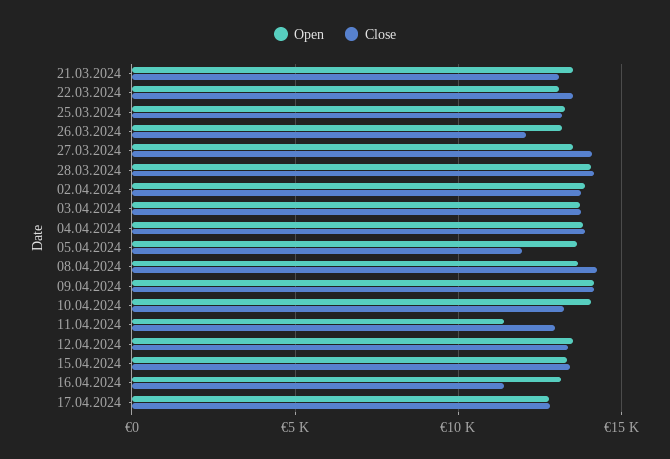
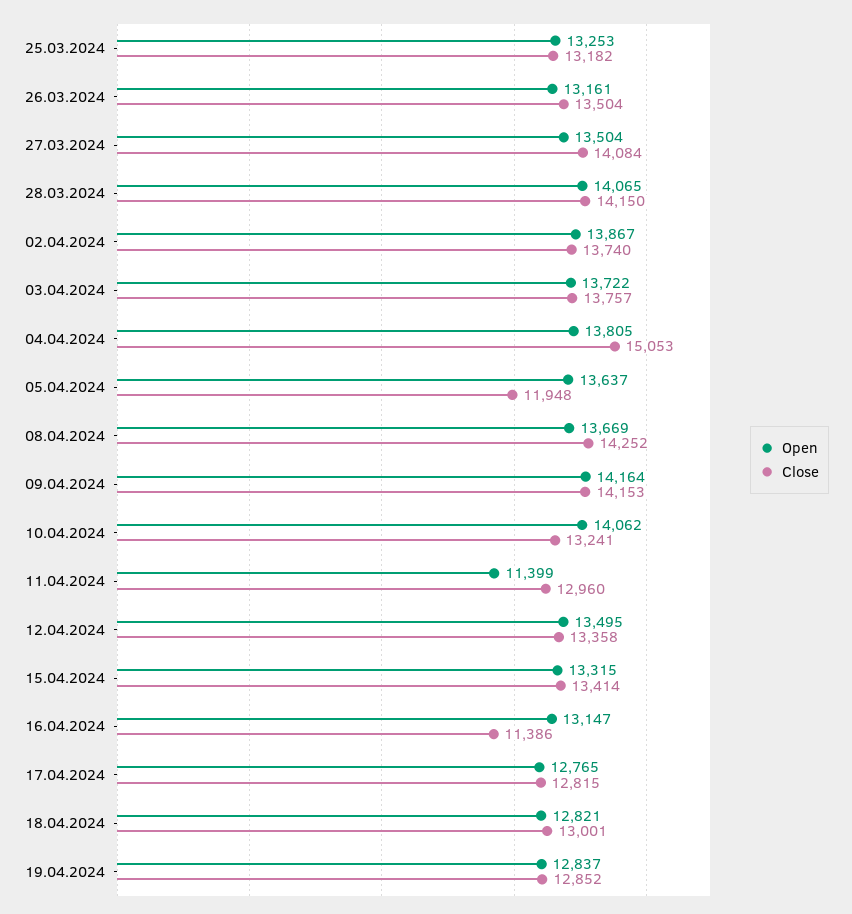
Open, 21.03.2024: 13500 -> none
Close, 21.03.2024: 13000 -> none
Open, 22.03.2024: 13000 -> none
Close, 22.03.2024: 13500 -> none
Close, 26.03.2024: 12000 -> 13504
Close, 04.04.2024: 14000 -> 15053
Open, 18.04.2024: none -> 12821
Close, 18.04.2024: none -> 13001
Open, 19.04.2024: none -> 12837
Close, 19.04.2024: none -> 12852

